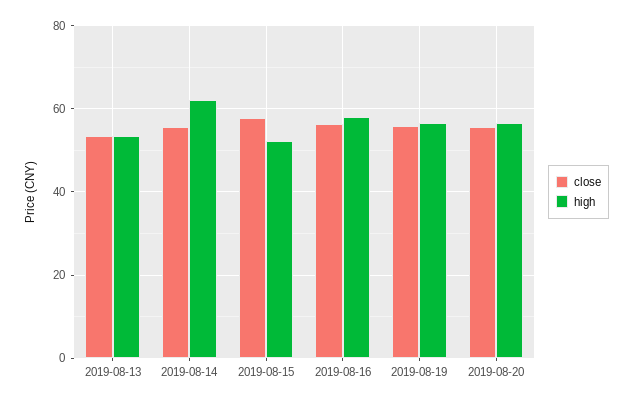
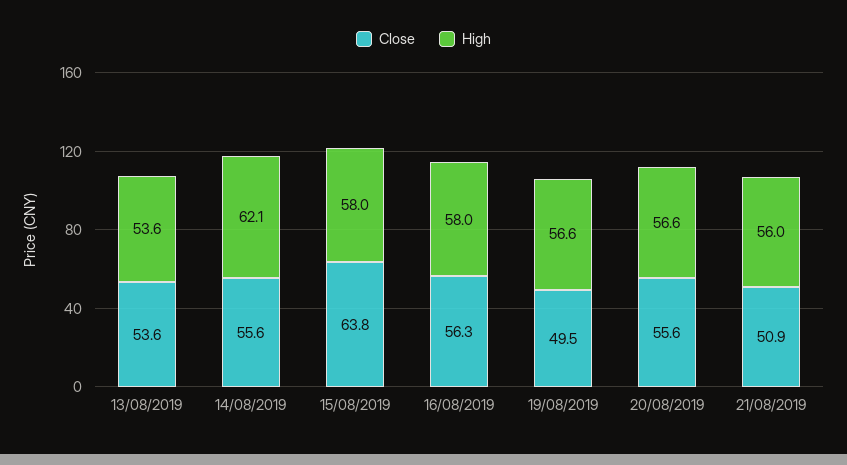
close, 2019-08-15: 58 -> 63.8
high, 2019-08-15: 52 -> 58
close, 2019-08-19: 56 -> 49.5
close, 21/08/2019: none -> 50.9
high, 21/08/2019: none -> 56

